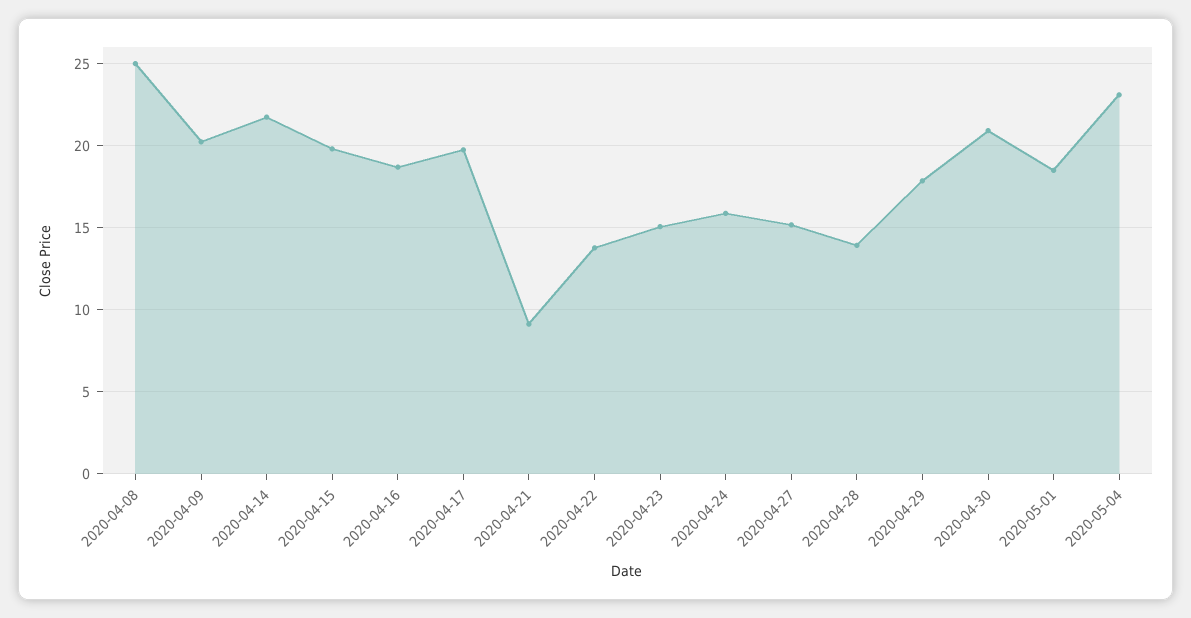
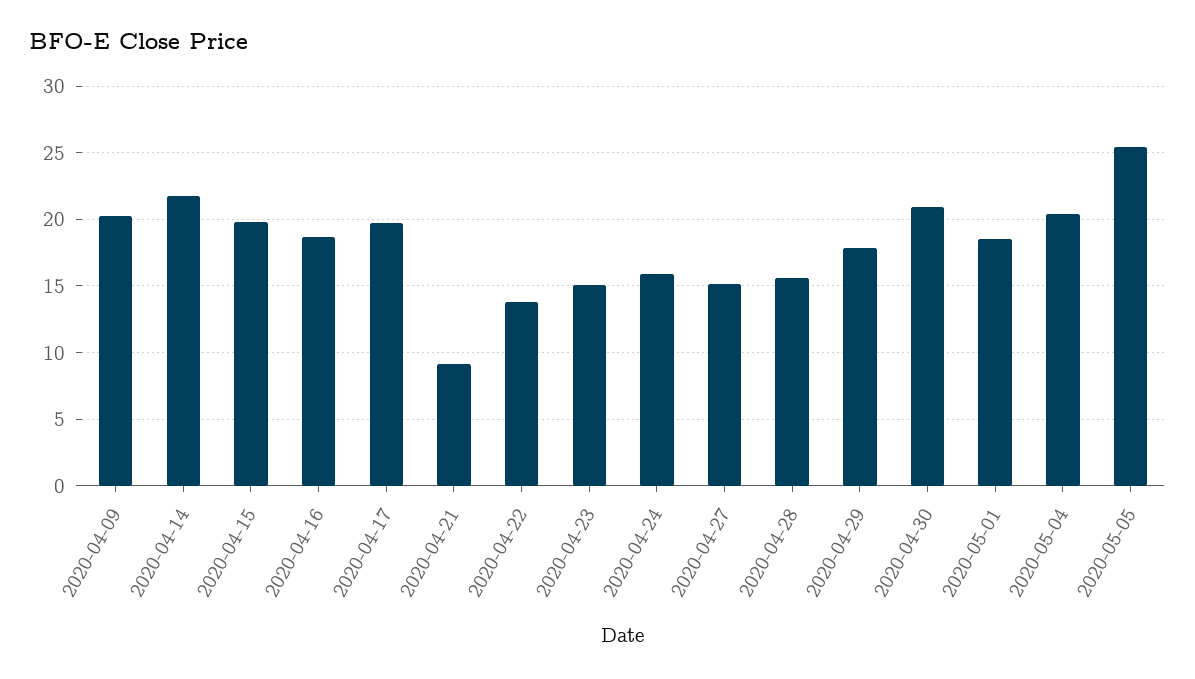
2020-04-08: 25 -> none
2020-04-28: 14 -> 15.5
2020-05-04: 23 -> 20.5
2020-05-05: none -> 25.5

